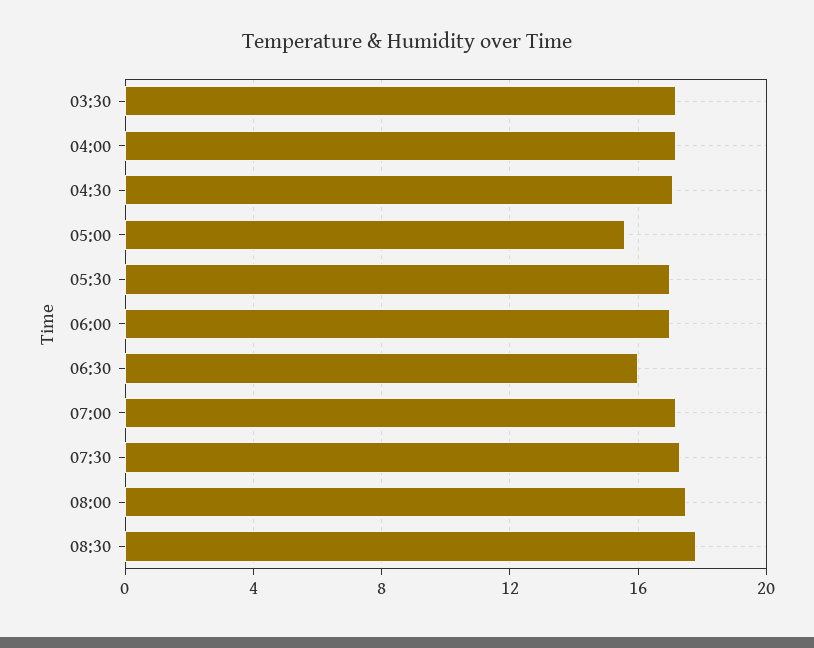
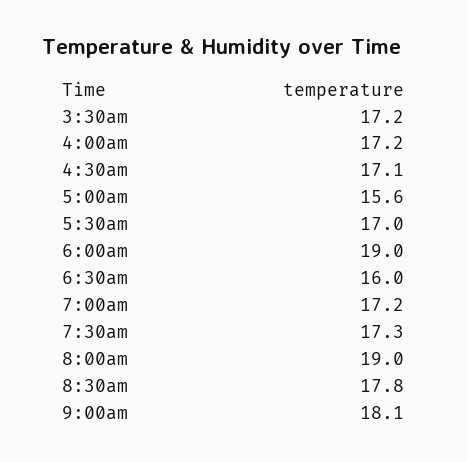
06:00: 17 -> 19
08:00: 17.5 -> 19
9:00am: none -> 18.1

